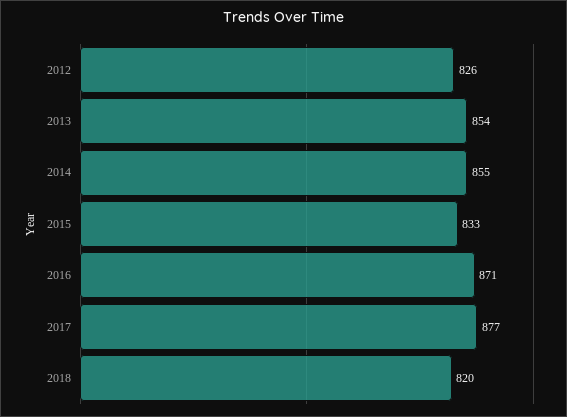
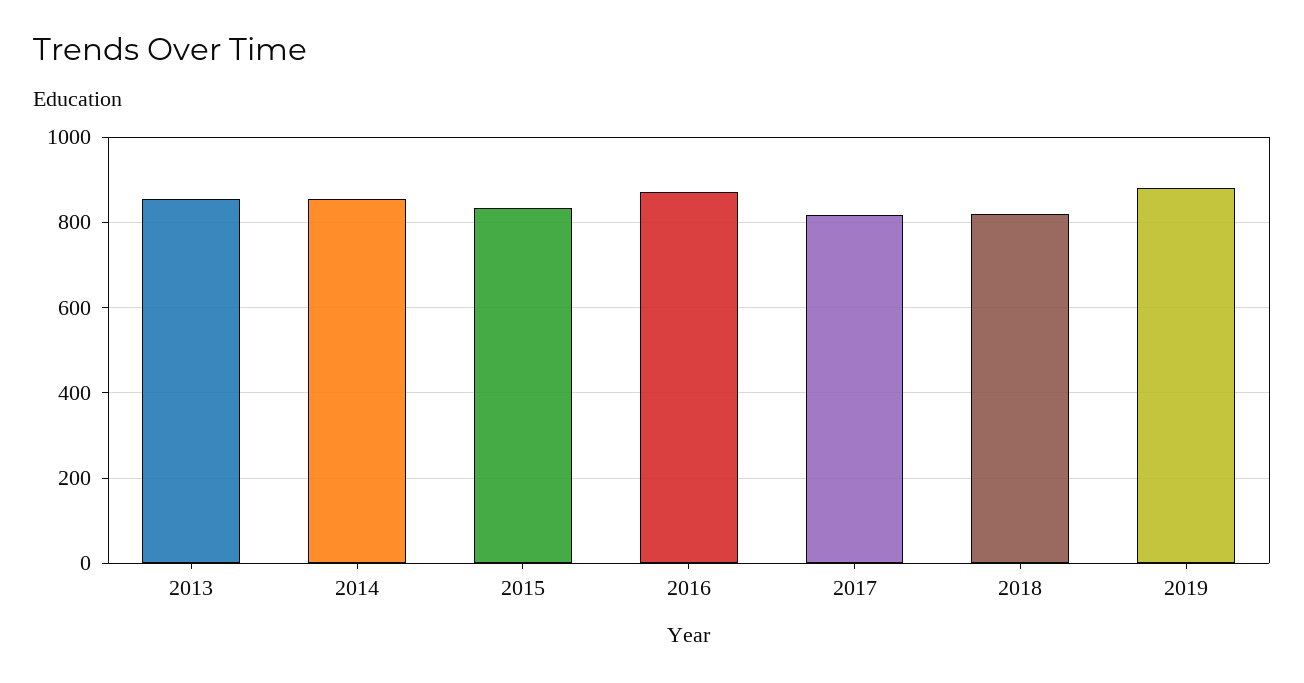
2012: 826 -> none
2017: 877 -> 820
2019: none -> 880

